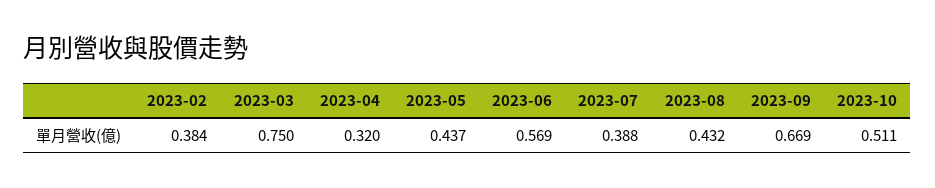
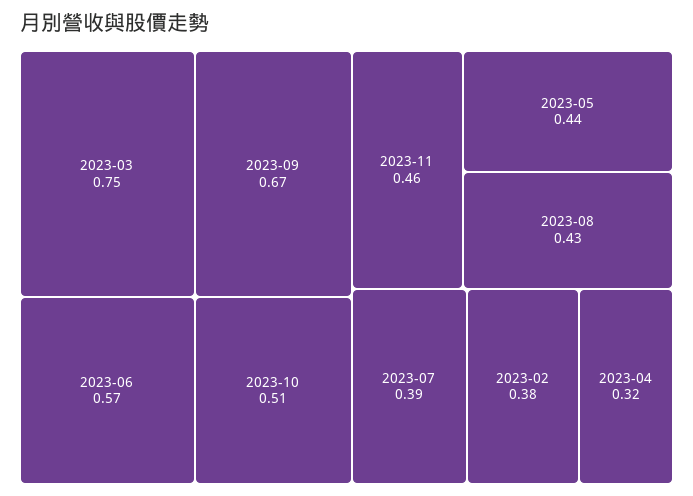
2023-11: none -> 0.46

